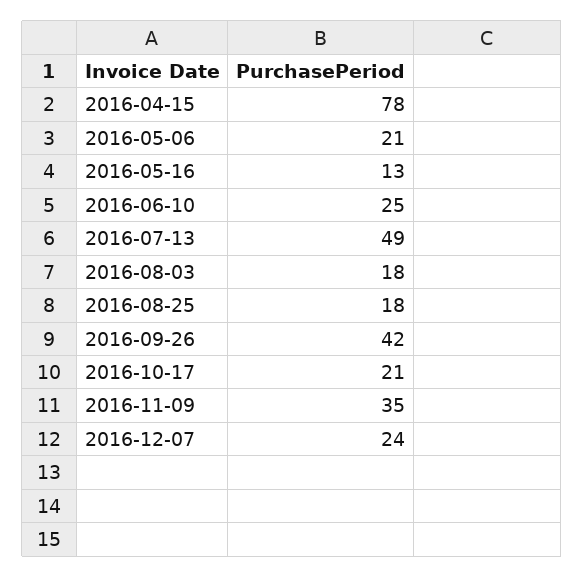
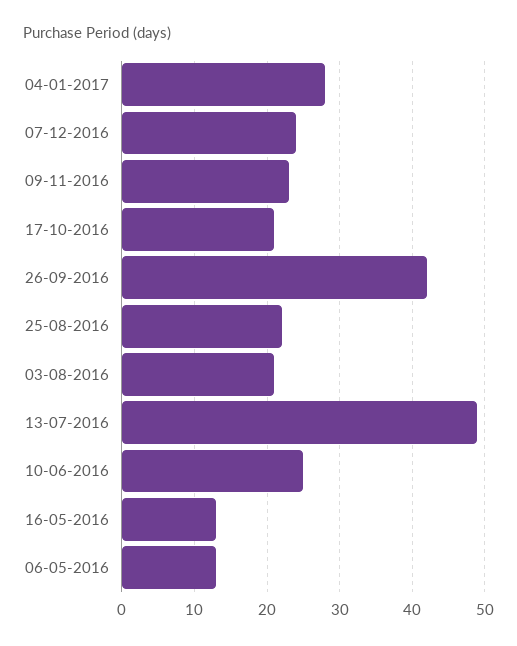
2016-04-15: 78 -> none
2016-05-06: 21 -> 13
2016-08-03: 18 -> 21
2016-08-25: 18 -> 22
2016-11-09: 35 -> 23
04-01-2017: none -> 28

